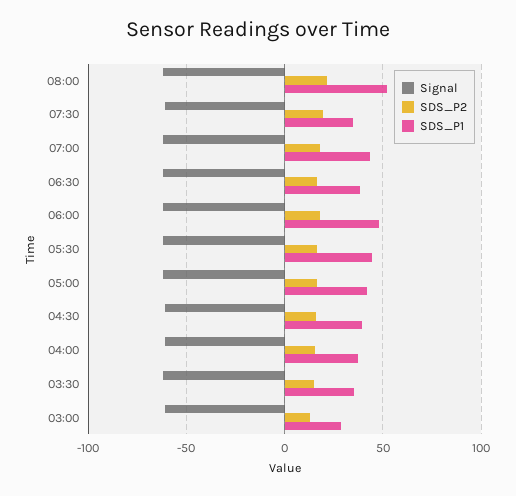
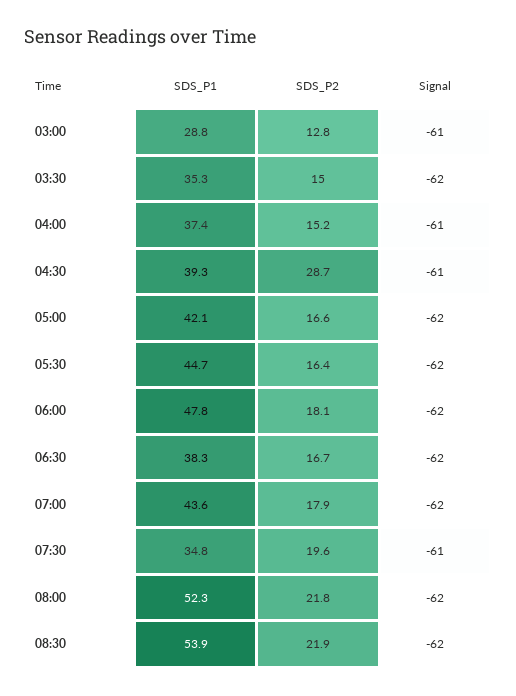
SDS_P2, 04:30: 15 -> 28.7
SDS_P1, 08:30: none -> 53.9
SDS_P2, 08:30: none -> 21.9
Signal, 08:30: none -> -62

